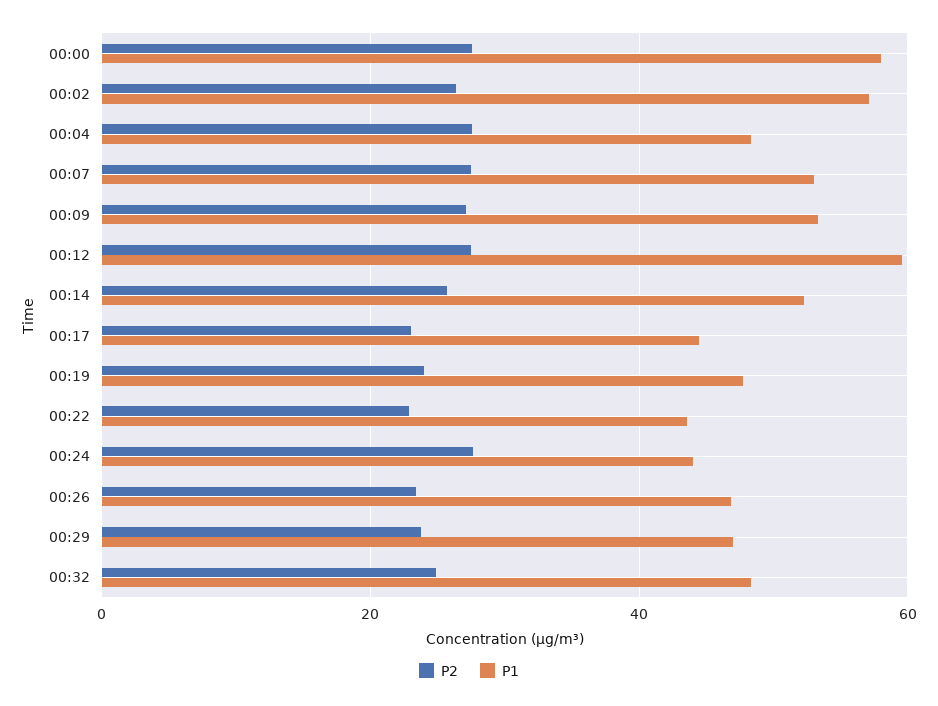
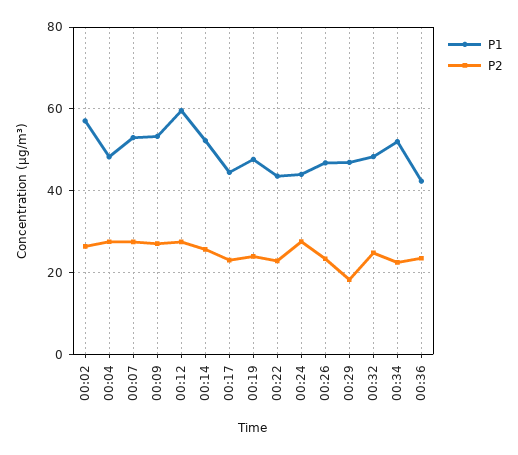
P2, 00:00: 28 -> none
P1, 00:00: 58 -> none
P2, 00:29: 24 -> 18
P1, 00:34: none -> 52
P2, 00:34: none -> 22
P1, 00:36: none -> 42
P2, 00:36: none -> 24

